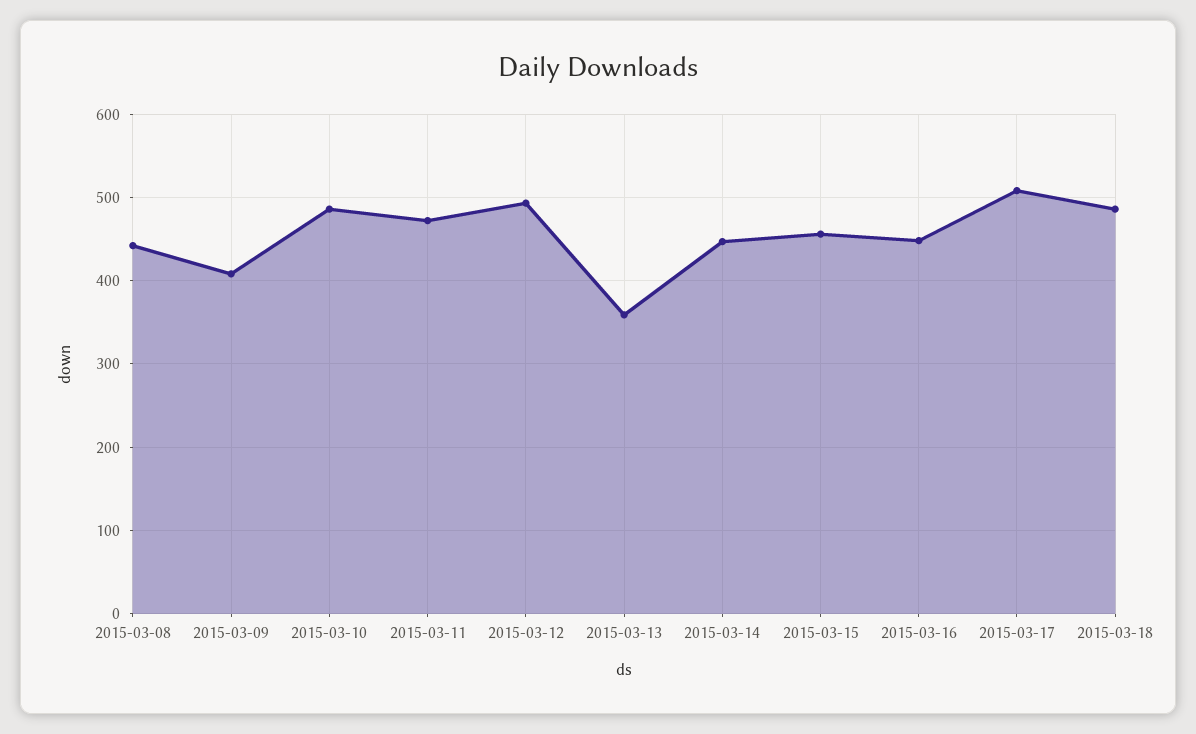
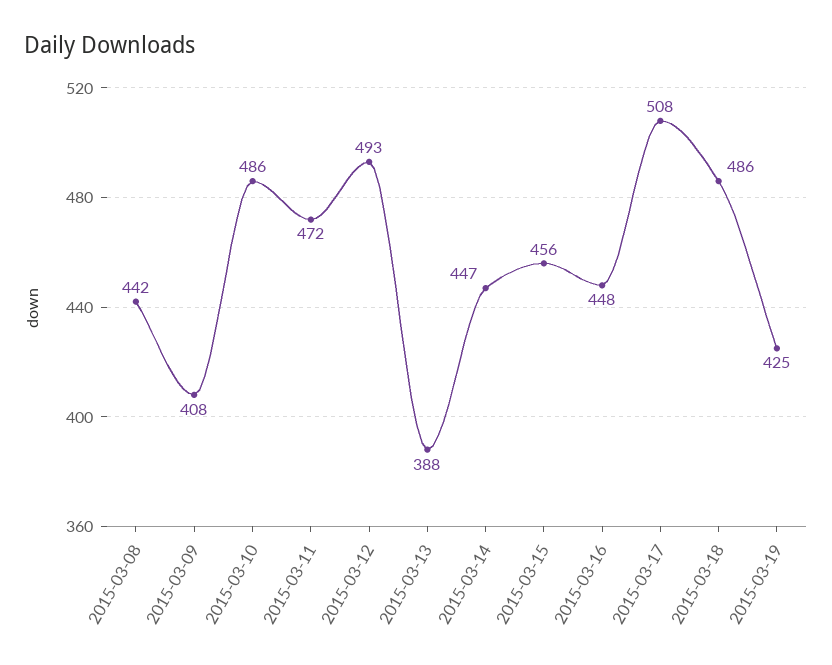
2015-03-13: 360 -> 388
2015-03-19: none -> 425

